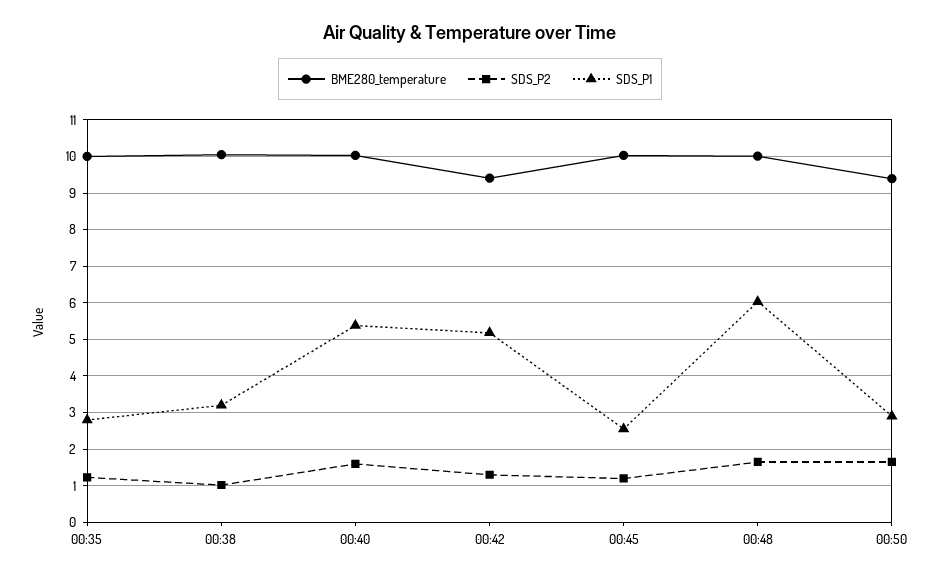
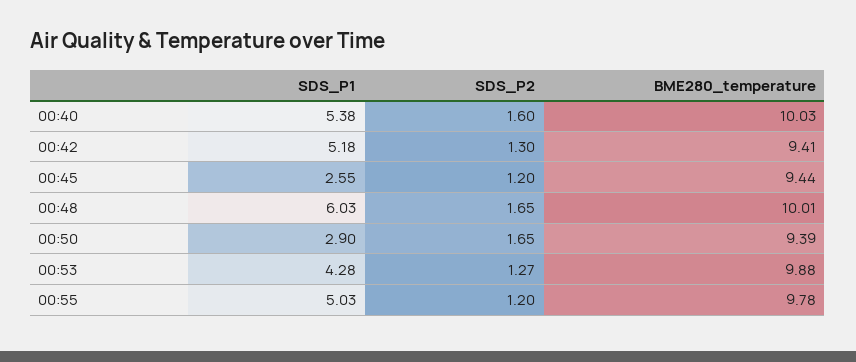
BME280_temperature, 00:35: 10 -> none
SDS_P2, 00:35: 1.2 -> none
SDS_P1, 00:35: 2.8 -> none
BME280_temperature, 00:38: 10 -> none
SDS_P2, 00:38: 1 -> none
SDS_P1, 00:38: 3.2 -> none
BME280_temperature, 00:45: 10 -> 9.44
SDS_P1, 00:53: none -> 4.28
SDS_P2, 00:53: none -> 1.27
BME280_temperature, 00:53: none -> 9.88
SDS_P1, 00:55: none -> 5.03
SDS_P2, 00:55: none -> 1.2
BME280_temperature, 00:55: none -> 9.78

